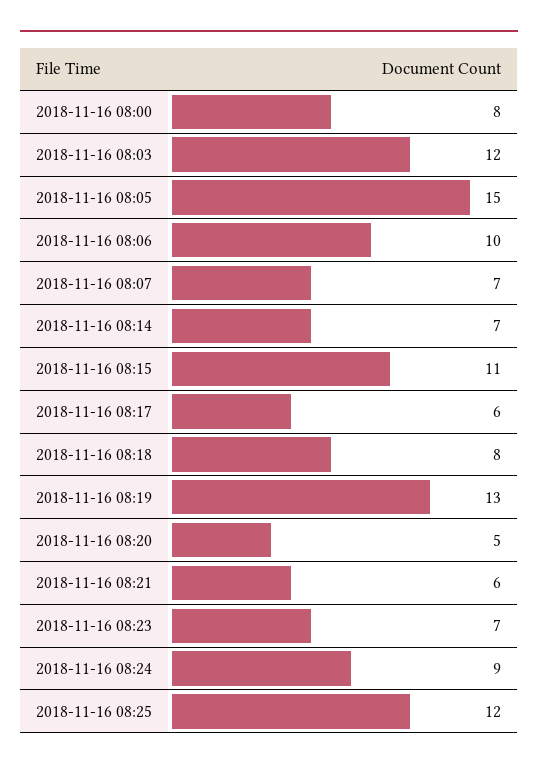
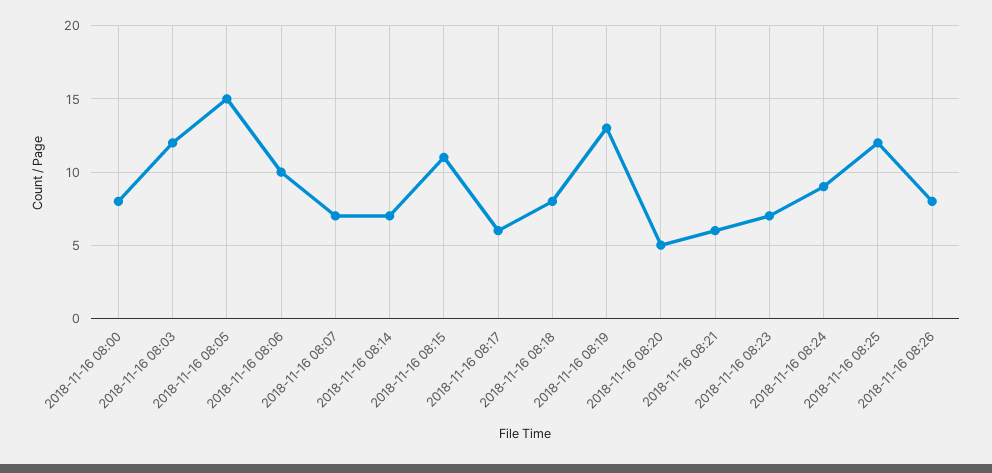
2018-11-16 08:26: none -> 8

